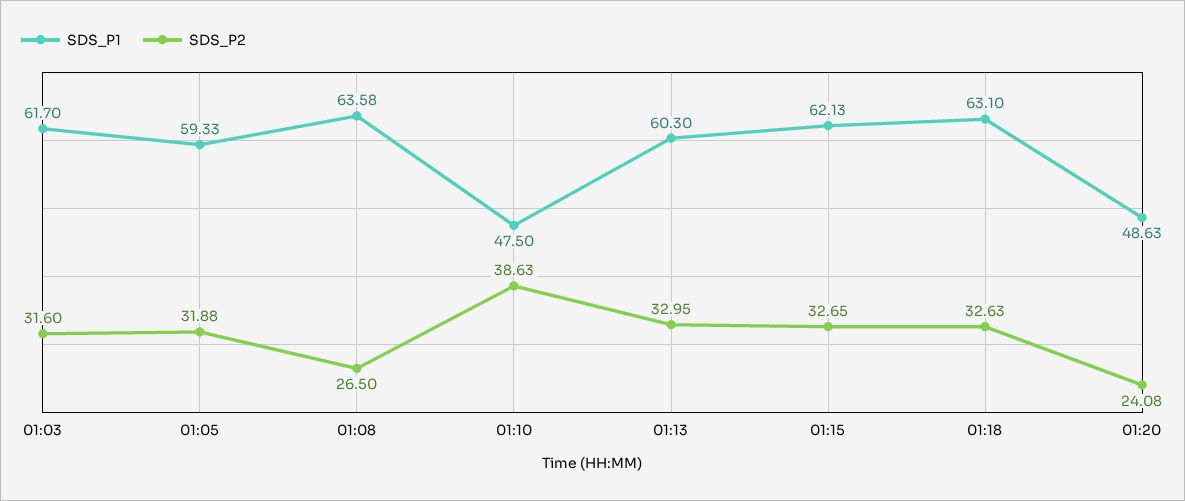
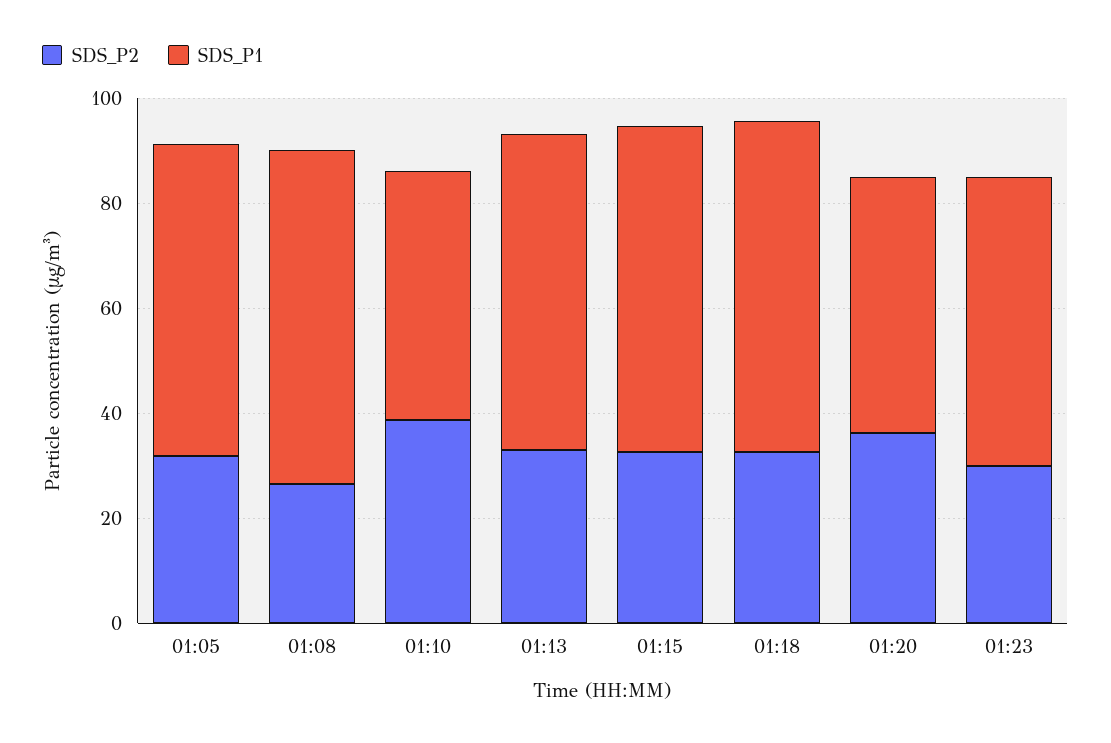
SDS_P1, 01:03: 61.7 -> none
SDS_P2, 01:03: 31.6 -> none
SDS_P2, 01:20: 24.08 -> 35
SDS_P2, 01:23: none -> 30
SDS_P1, 01:23: none -> 55

